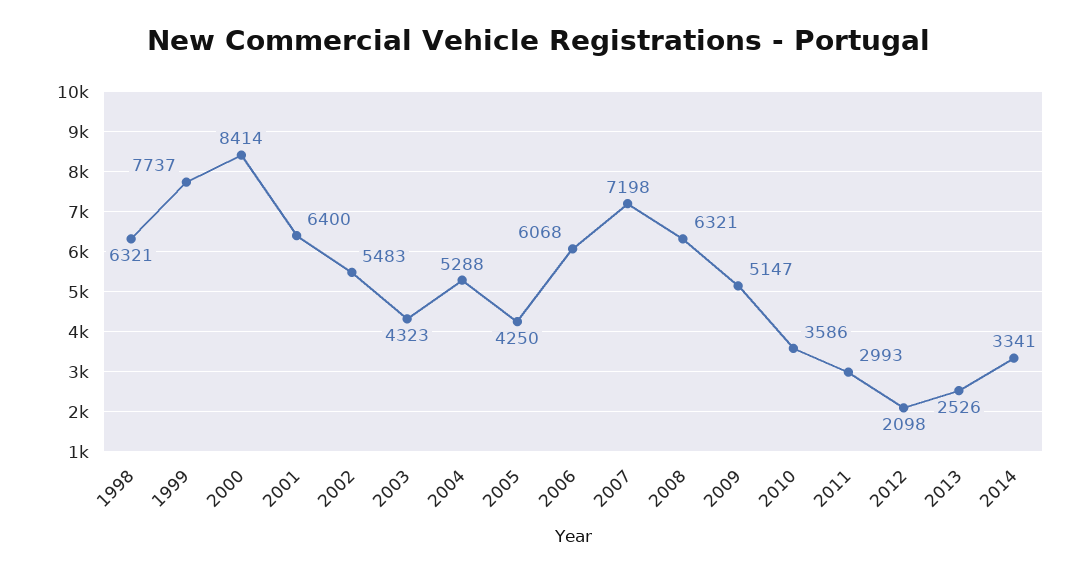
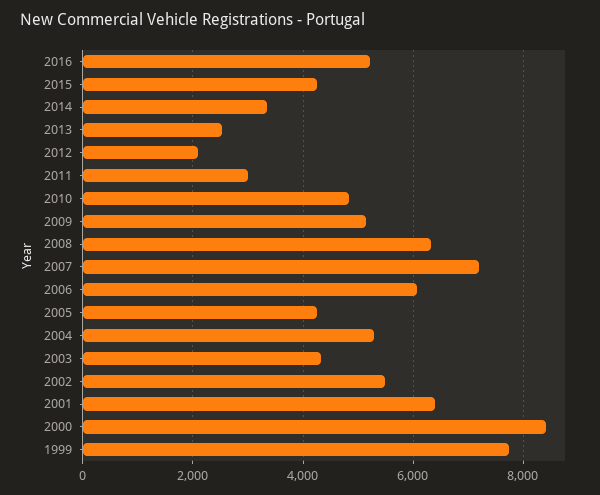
1998: 6321 -> none
2010: 3586 -> 4800
2016: none -> 5200
2015: none -> 4200

